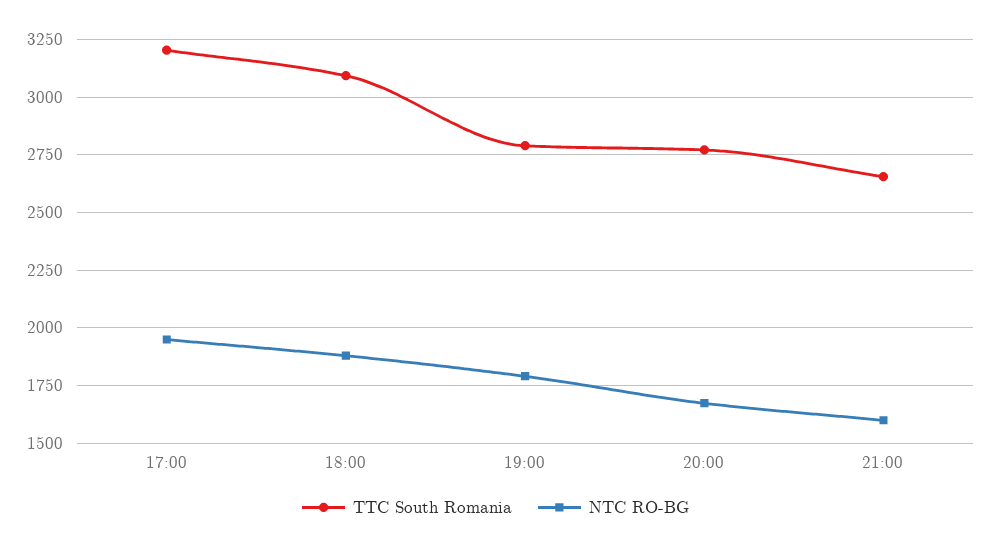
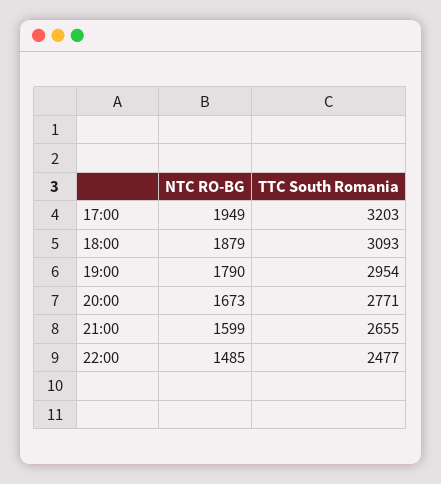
TTC South Romania, 19:00: 2800 -> 2954
NTC RO-BG, 22:00: none -> 1485
TTC South Romania, 22:00: none -> 2477

